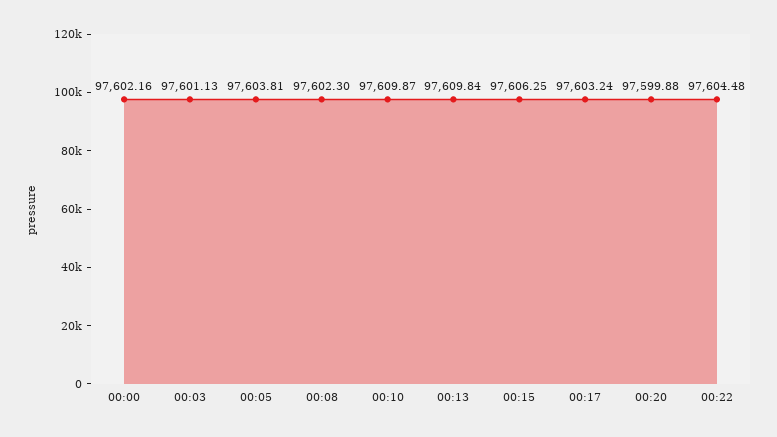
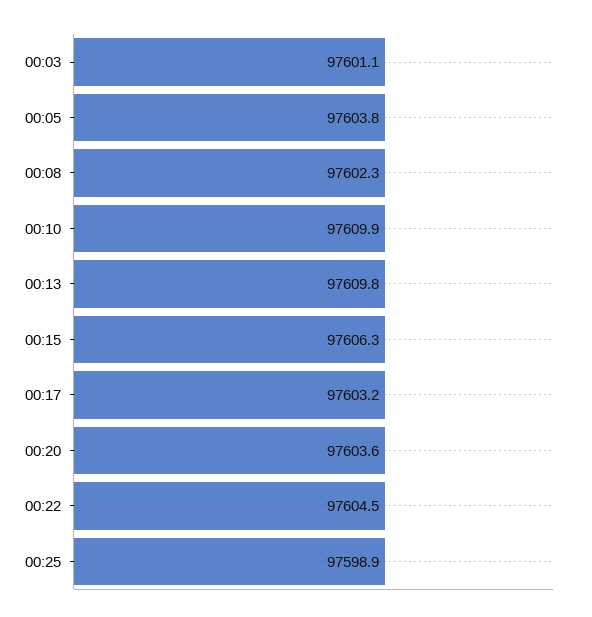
00:00: 97602.16 -> none
00:20: 97599.88 -> 97603.6
00:25: none -> 97598.9

